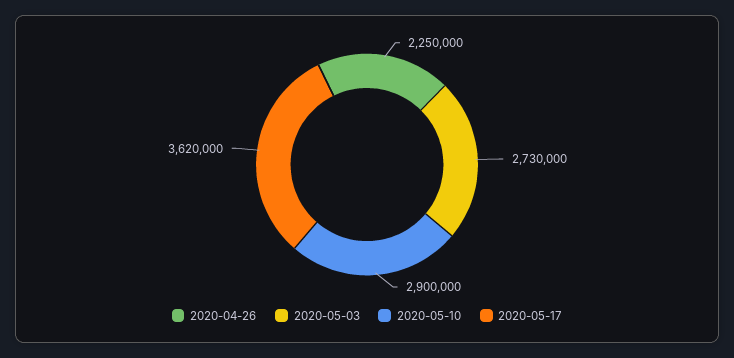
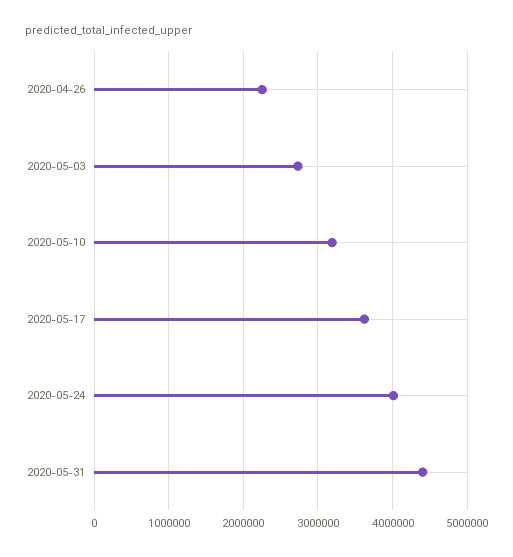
2020-05-10: 2900000 -> 3200000
2020-05-24: none -> 4000000
2020-05-31: none -> 4400000

